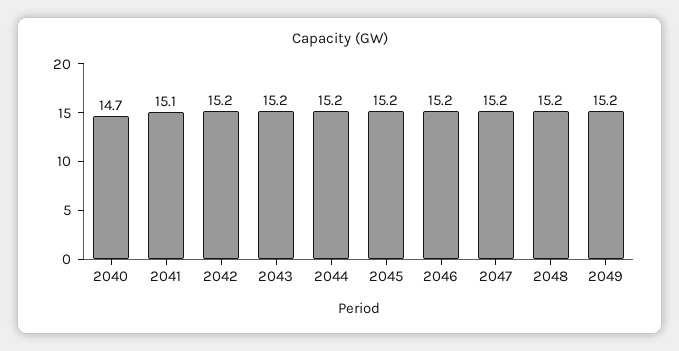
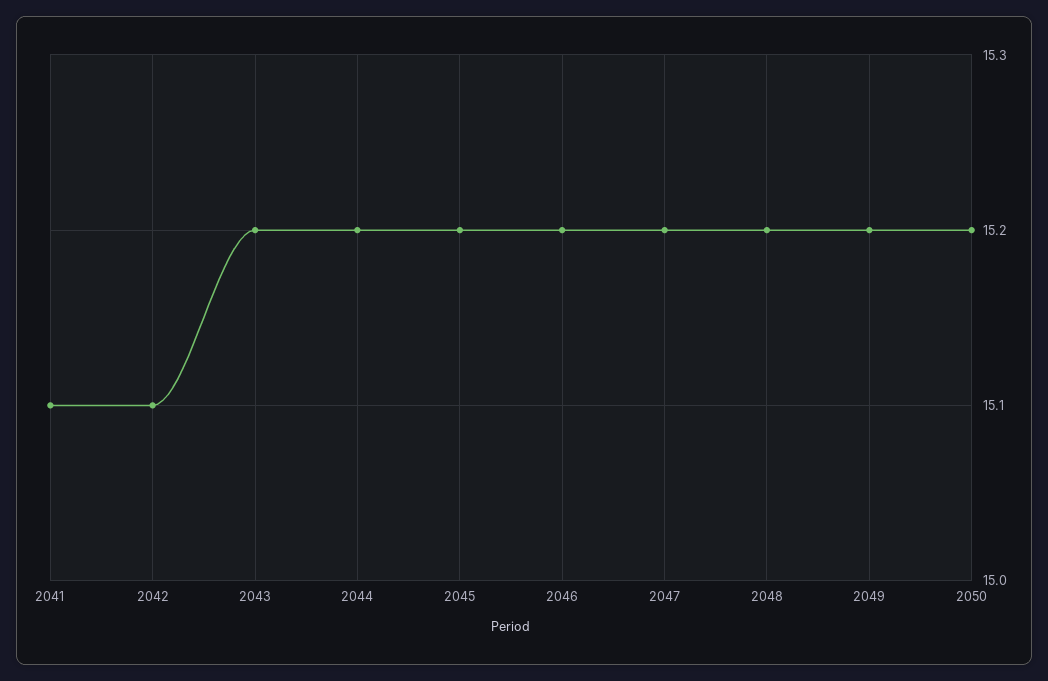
2040: 14.7 -> none
2042: 15.2 -> 15.1
2050: none -> 15.2

